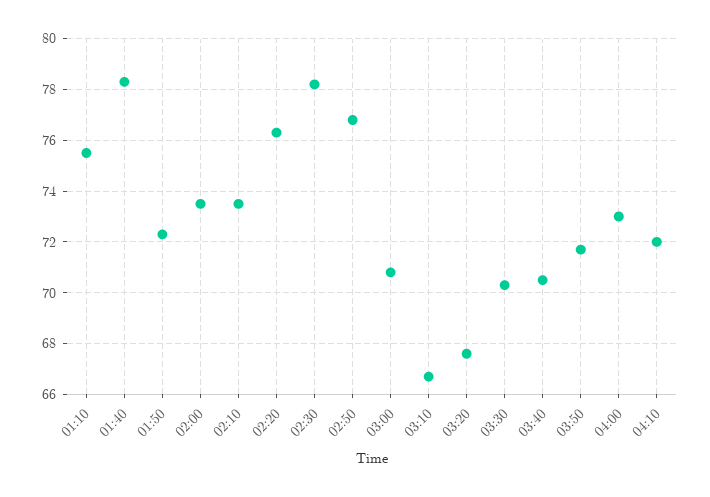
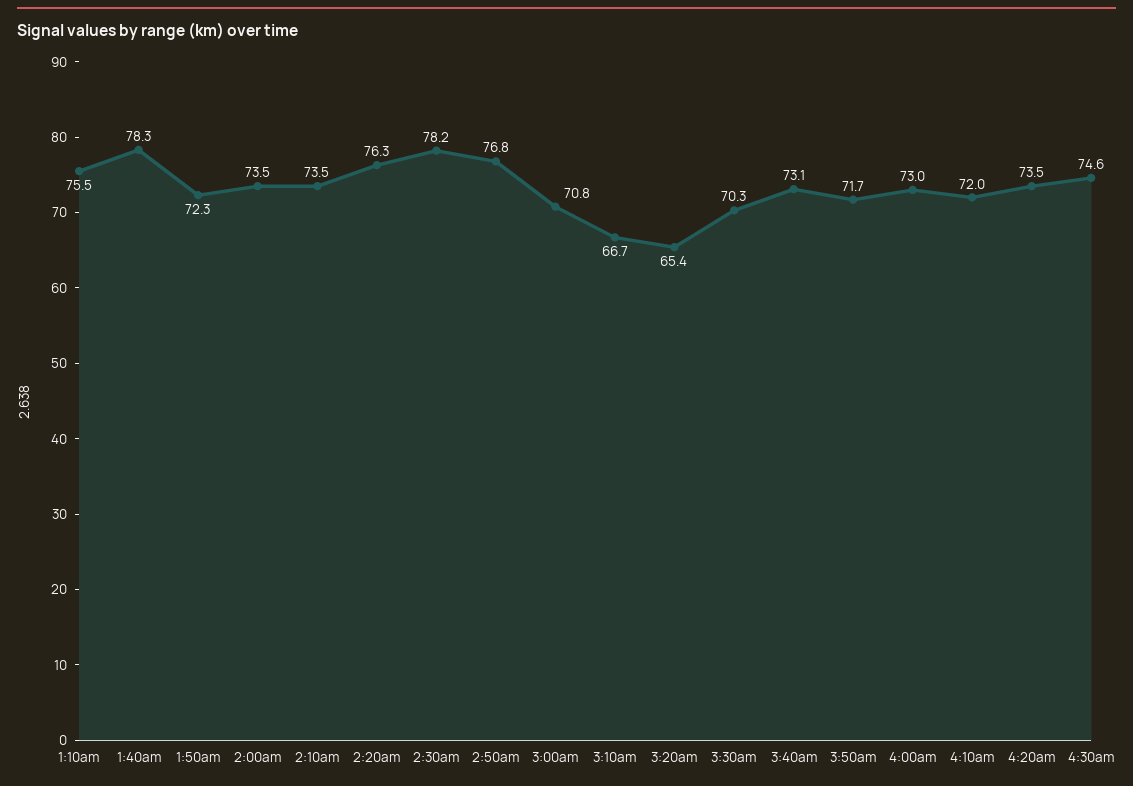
03:20: 67.5 -> 65.4
03:40: 70.5 -> 73.1
4:20am: none -> 73.5
4:30am: none -> 74.6

